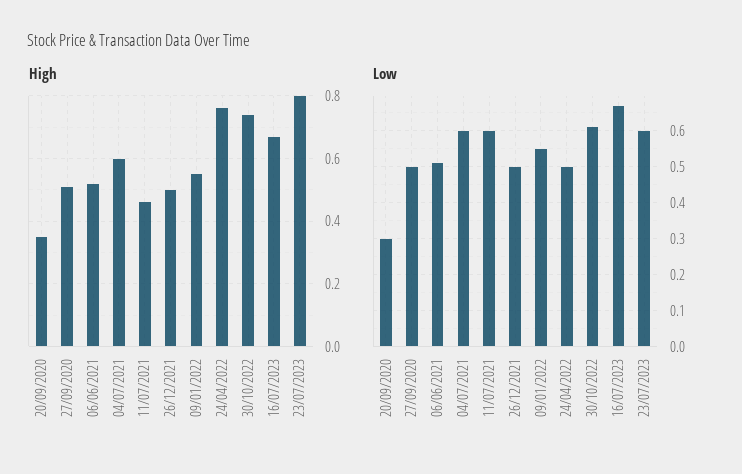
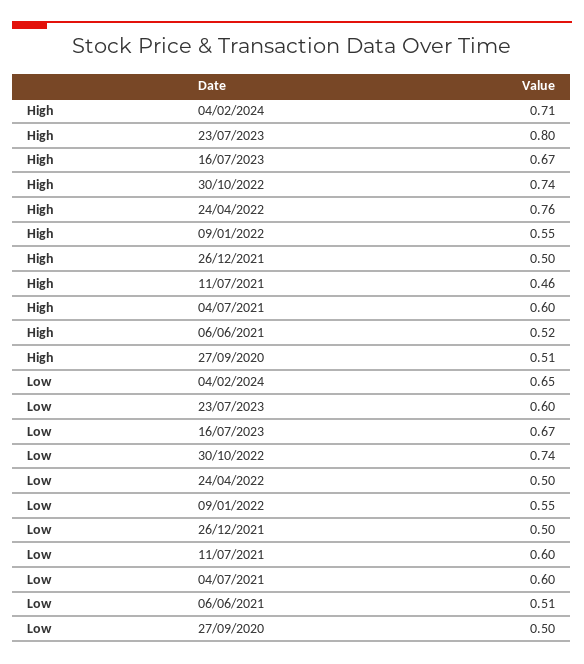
High, 20/09/2020: 0.35 -> none
Low, 20/09/2020: 0.3 -> none
Low, 30/10/2022: 0.6 -> 0.74
High, 04/02/2024: none -> 0.71
Low, 04/02/2024: none -> 0.65

